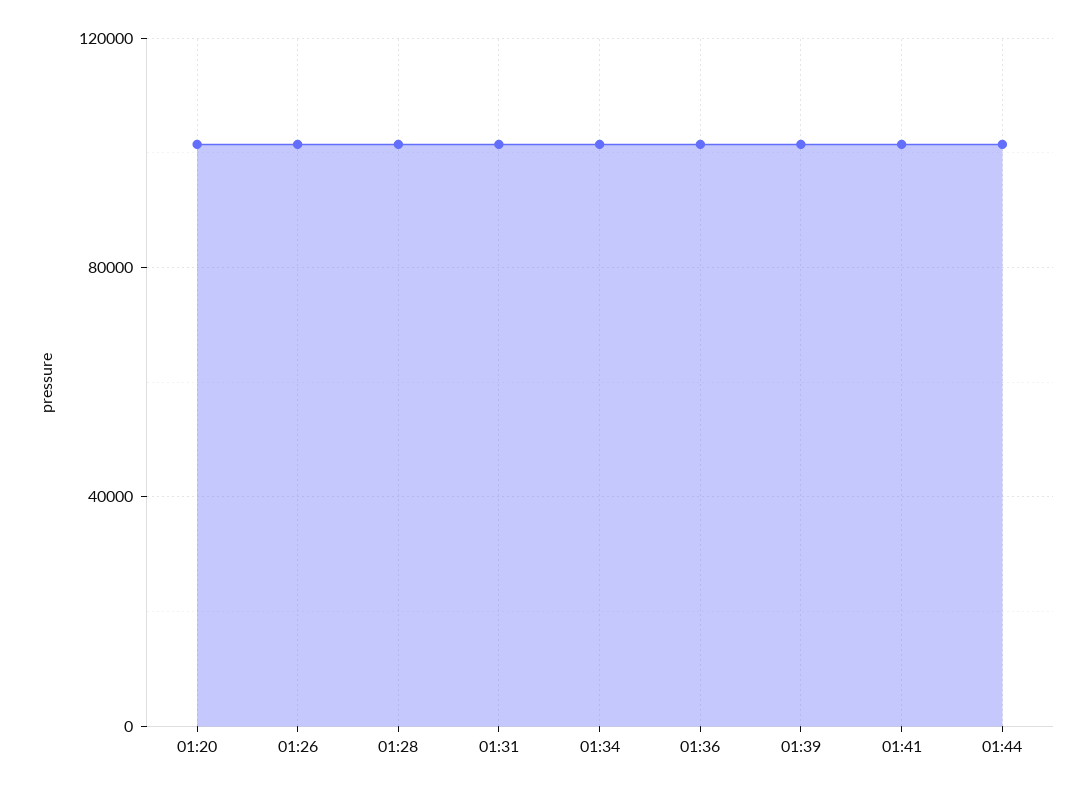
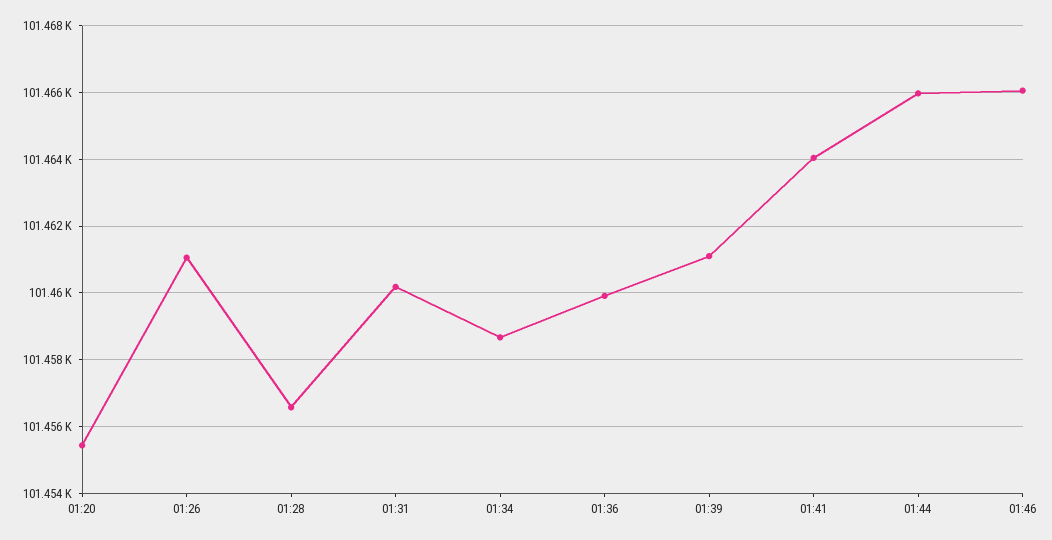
01:46: none -> 101466

